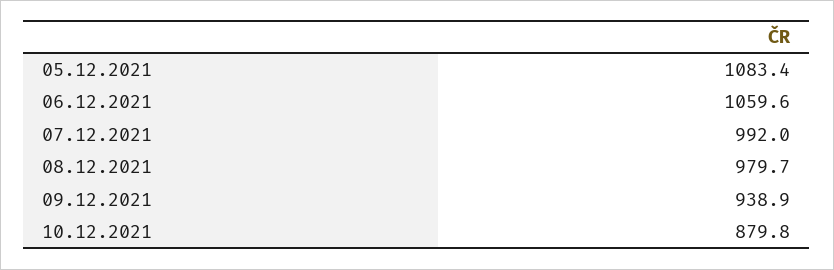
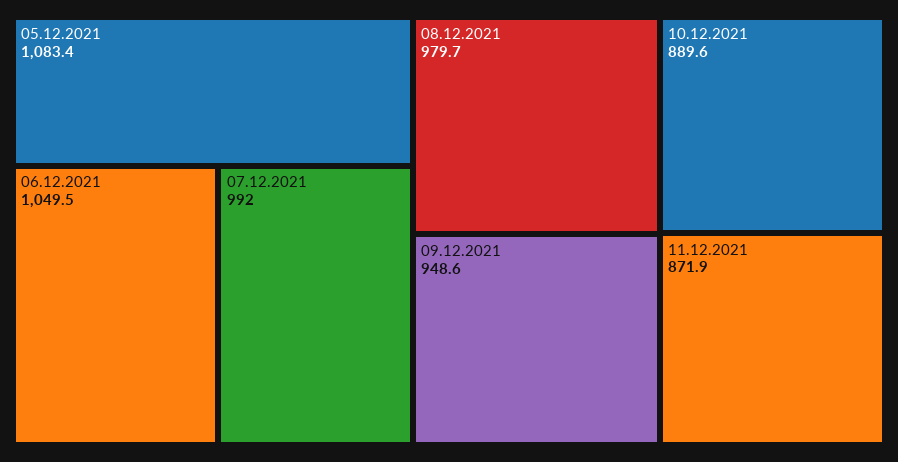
06.12.2021: 1059.6 -> 1049.5
09.12.2021: 938.9 -> 948.6
10.12.2021: 879.8 -> 889.6
11.12.2021: none -> 871.9

